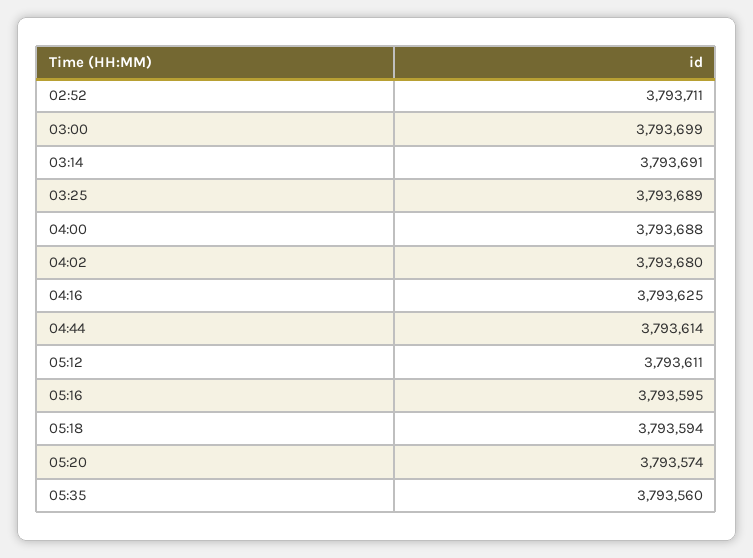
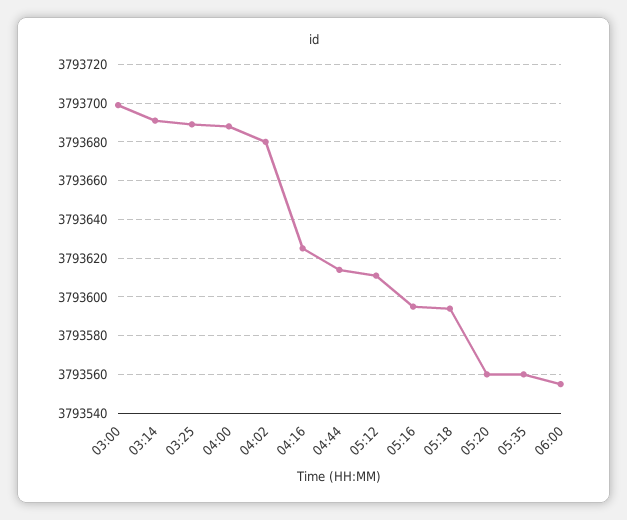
02:52: 3793711 -> none
05:20: 3793574 -> 3793560
06:00: none -> 3793555

